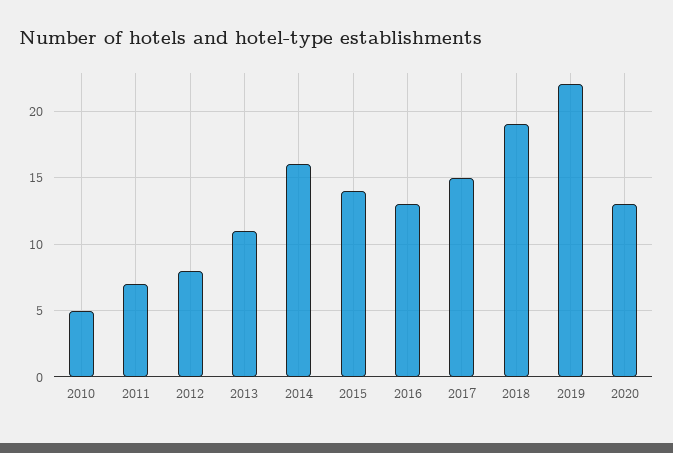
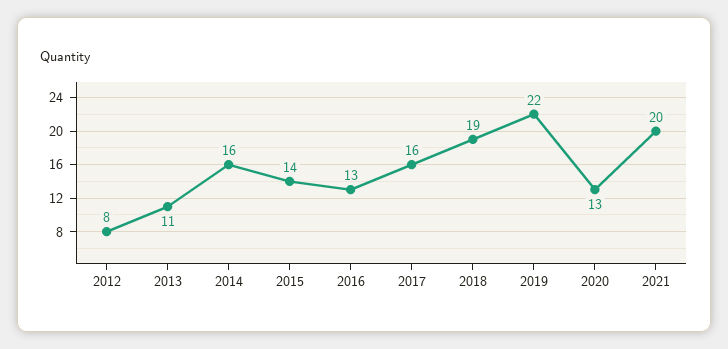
2010: 5 -> none
2011: 7 -> none
2017: 15 -> 16
2021: none -> 20

